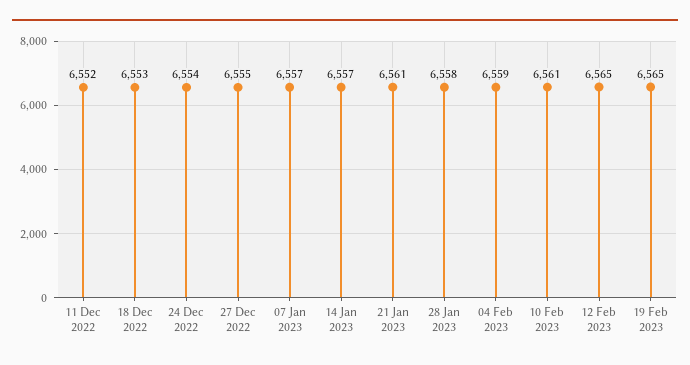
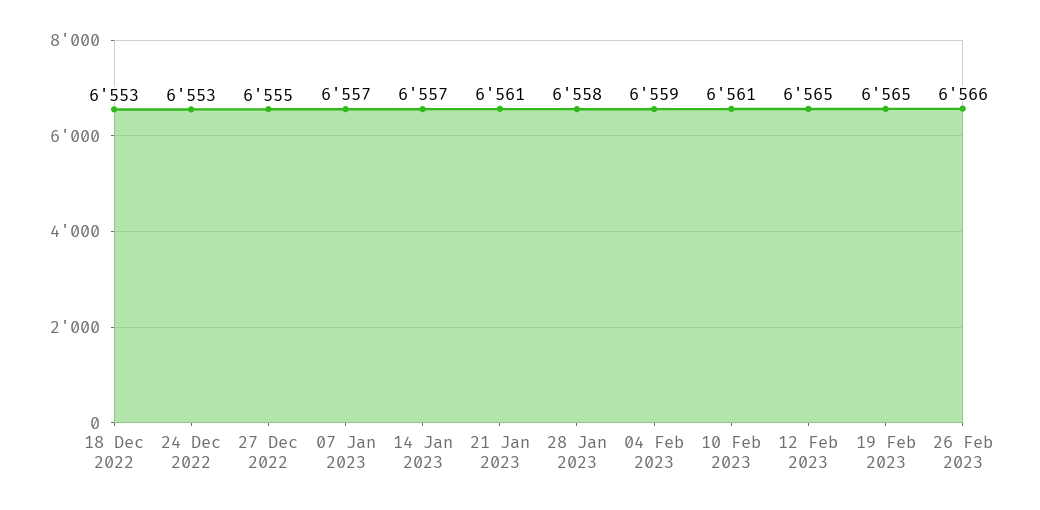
11 Dec 2022: 6552 -> none
24 Dec 2022: 6554 -> 6553
26 Feb 2023: none -> 6566

